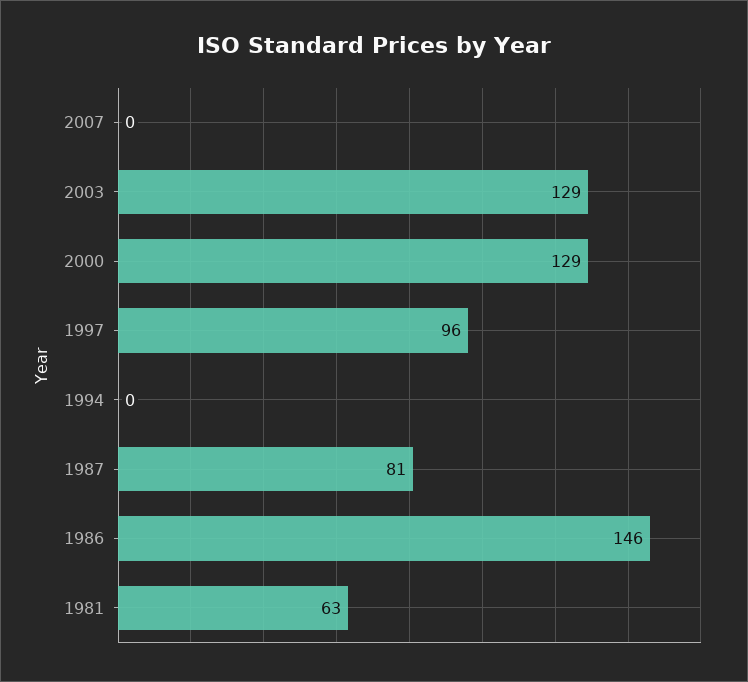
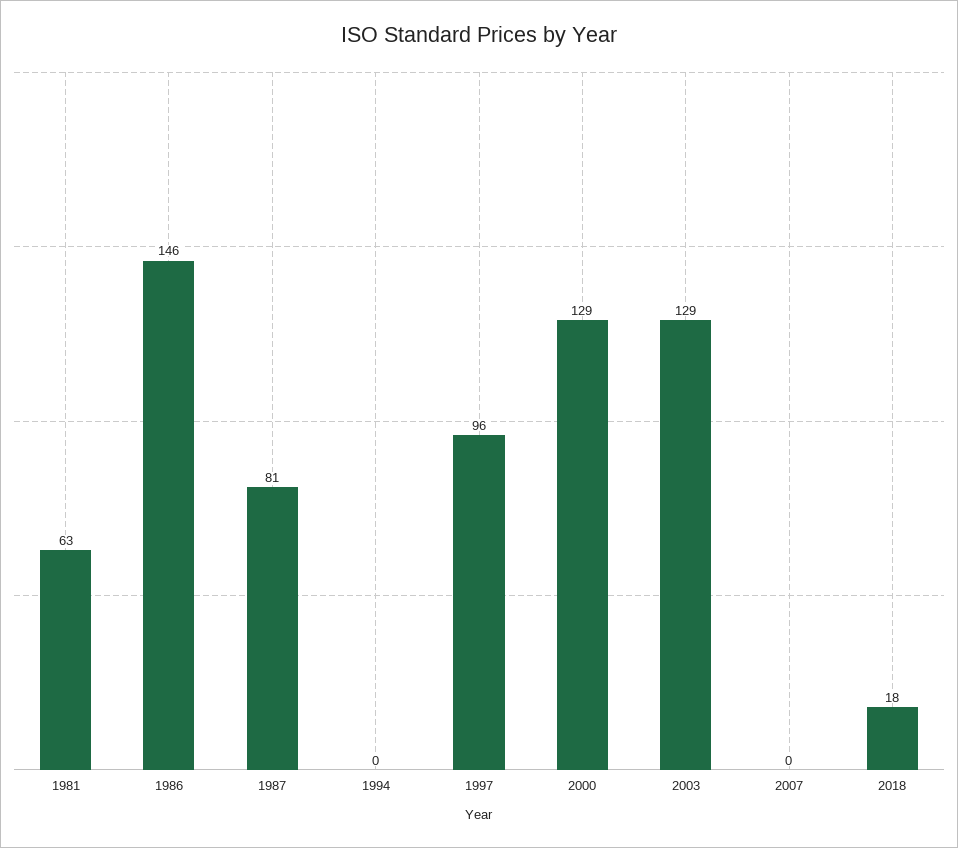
2018: none -> 18

